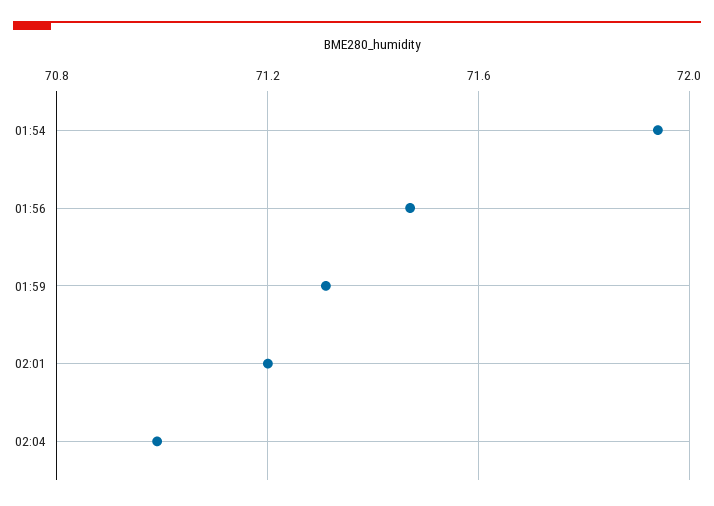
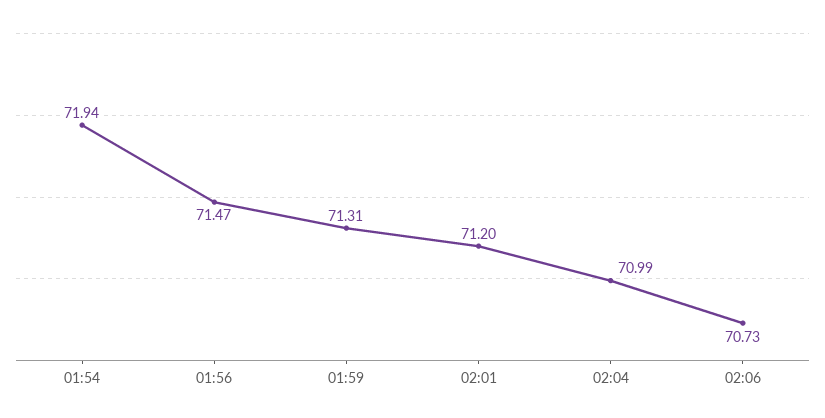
02:06: none -> 70.73

